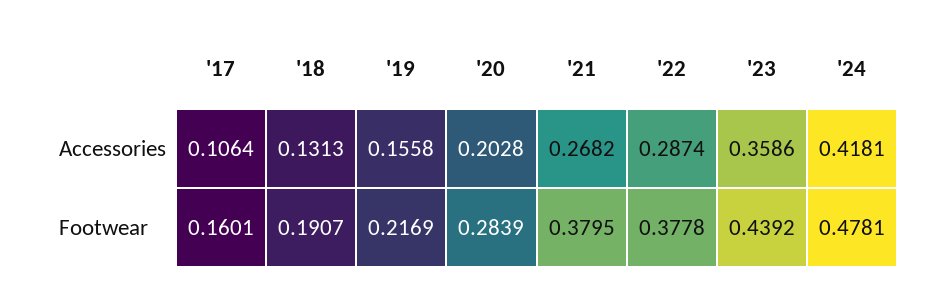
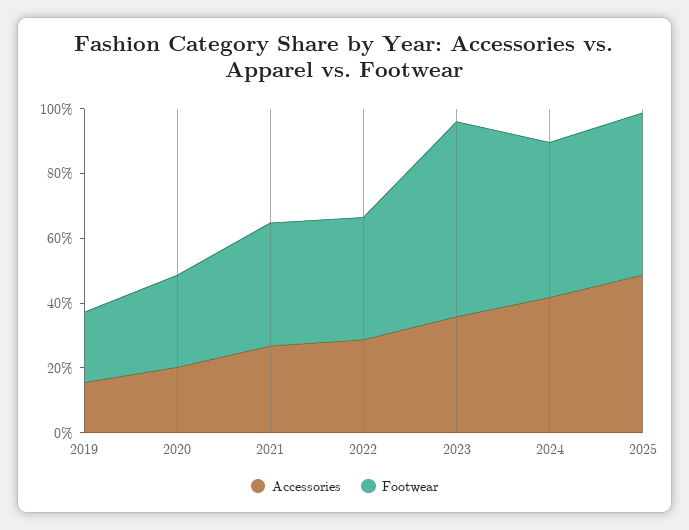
Accessories, '17: 0.1064 -> none
Accessories, '18: 0.1313 -> none
Footwear, '17: 0.1601 -> none
Footwear, '18: 0.1907 -> none
Footwear, '23: 0.4392 -> 0.6
Accessories, 2025: none -> 0.5
Footwear, 2025: none -> 0.5

